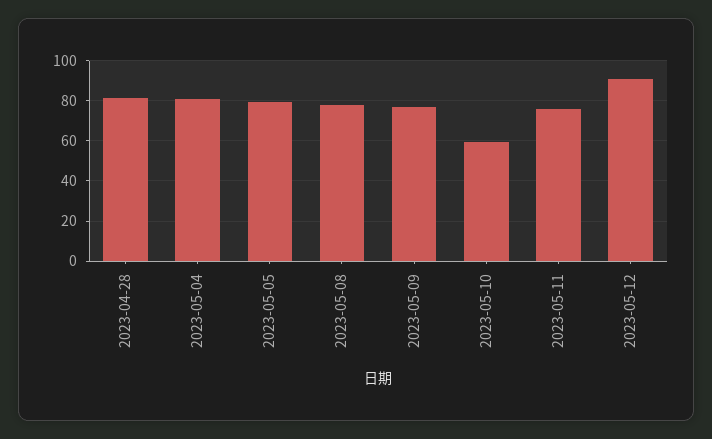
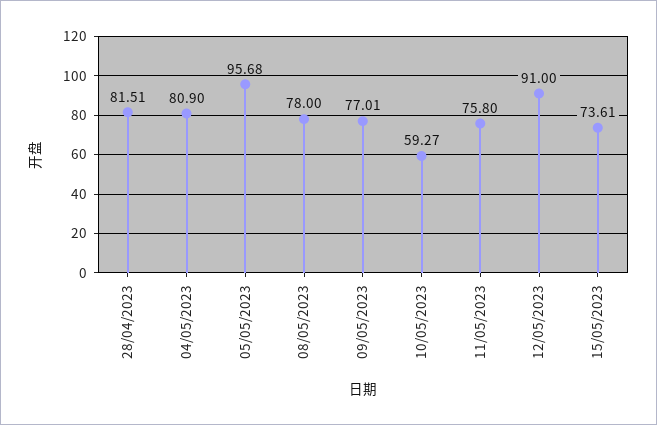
2023-05-05: 80 -> 95.68
15/05/2023: none -> 73.61

